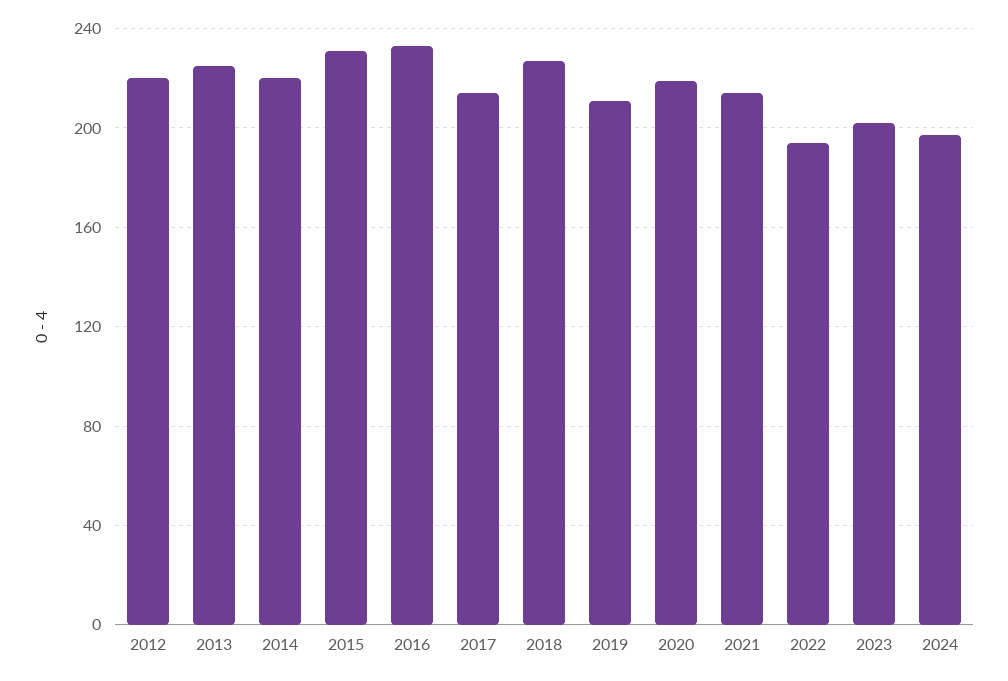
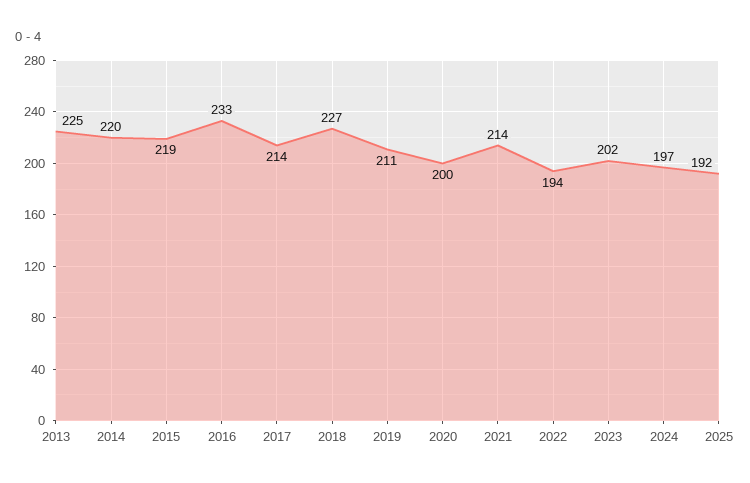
2012: 220 -> none
2015: 230 -> 219
2020: 220 -> 200
2025: none -> 192

